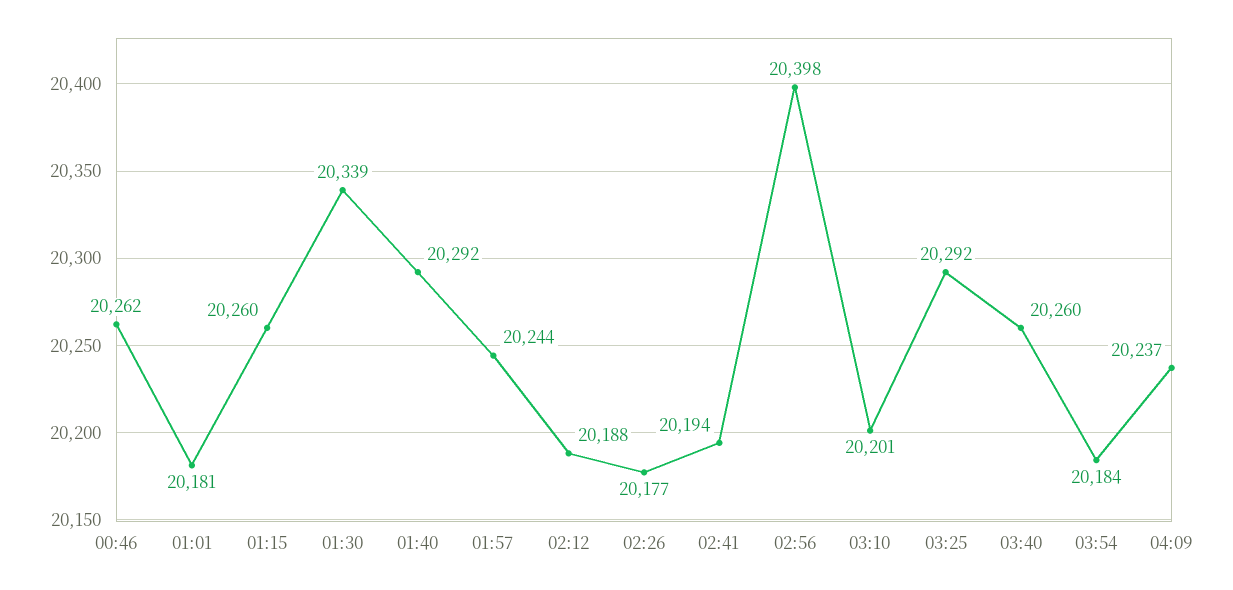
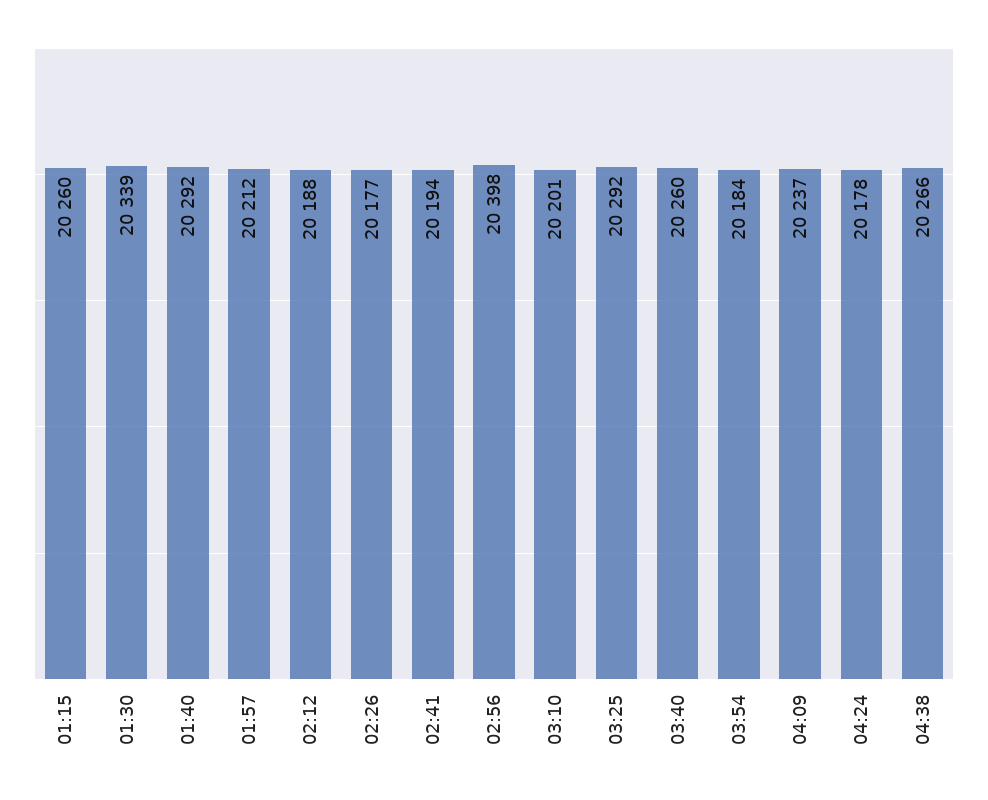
00:46: 20262 -> none
01:01: 20181 -> none
01:57: 20244 -> 20212
04:24: none -> 20178
04:38: none -> 20266

